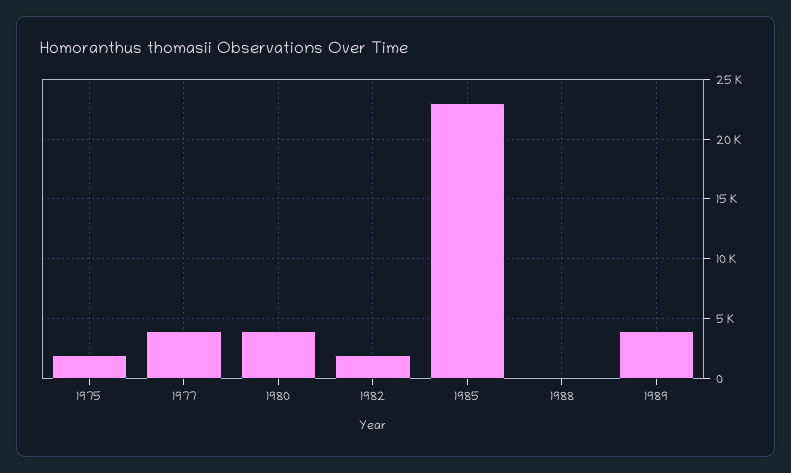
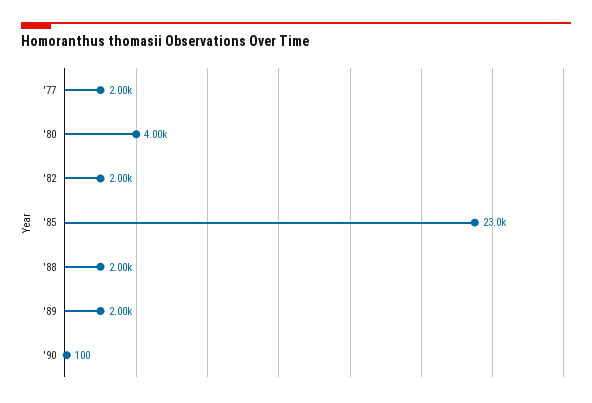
1975: 2000 -> none
1977: 4000 -> 2000
1988: 0 -> 2000
1989: 4000 -> 2000
'90: none -> 100

